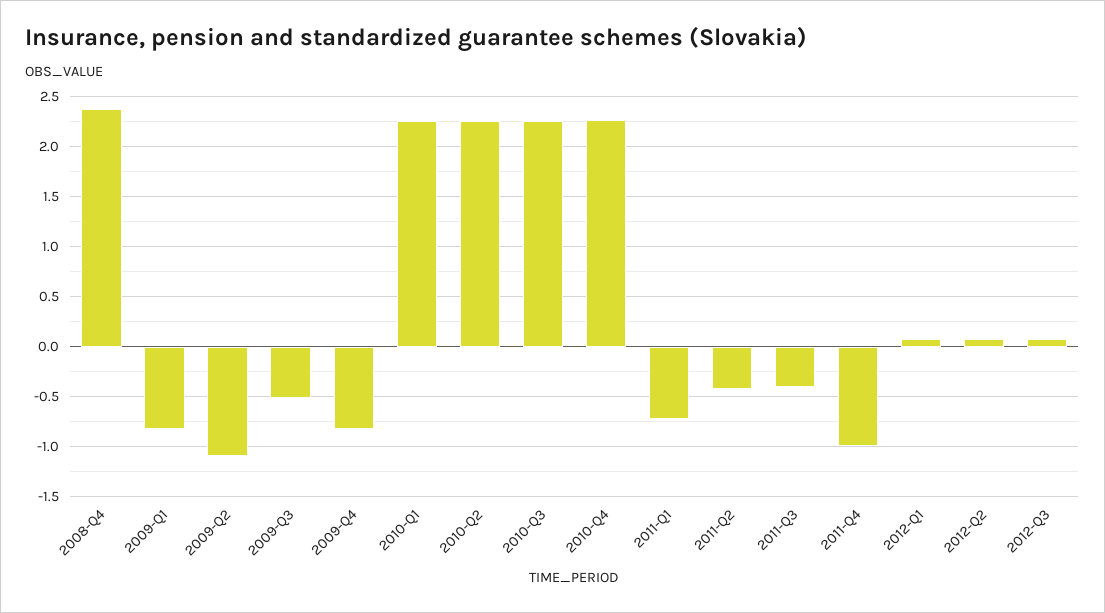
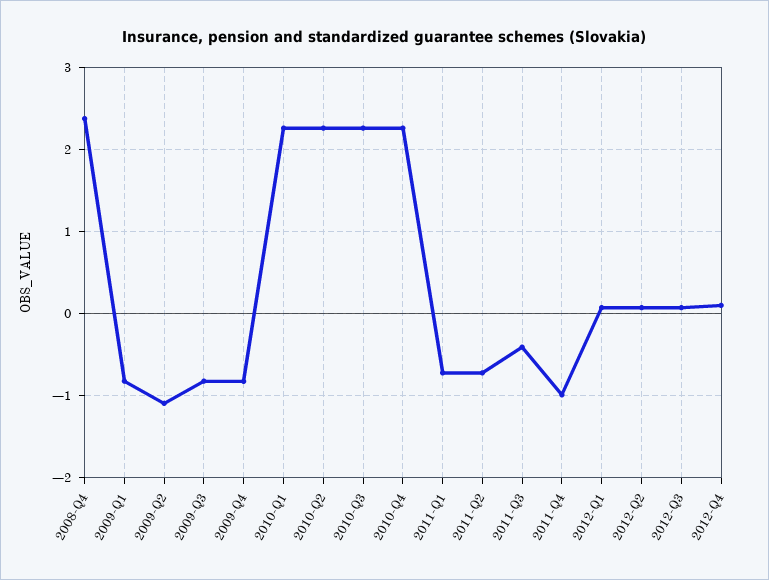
2009-Q3: -0.5 -> -0.8
2011-Q2: -0.4 -> -0.7
2012-Q4: none -> 0.1

